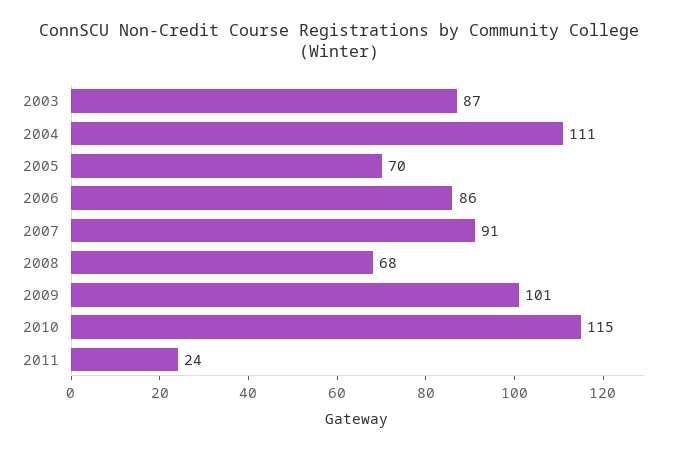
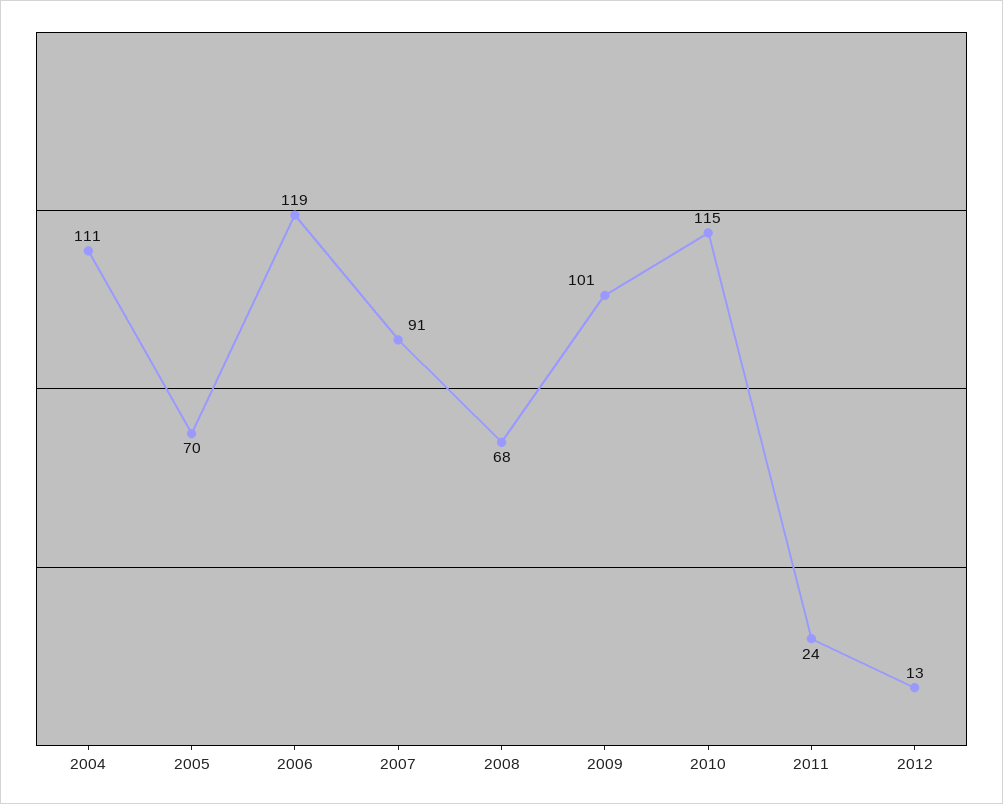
2003: 87 -> none
2006: 86 -> 119
2012: none -> 13

